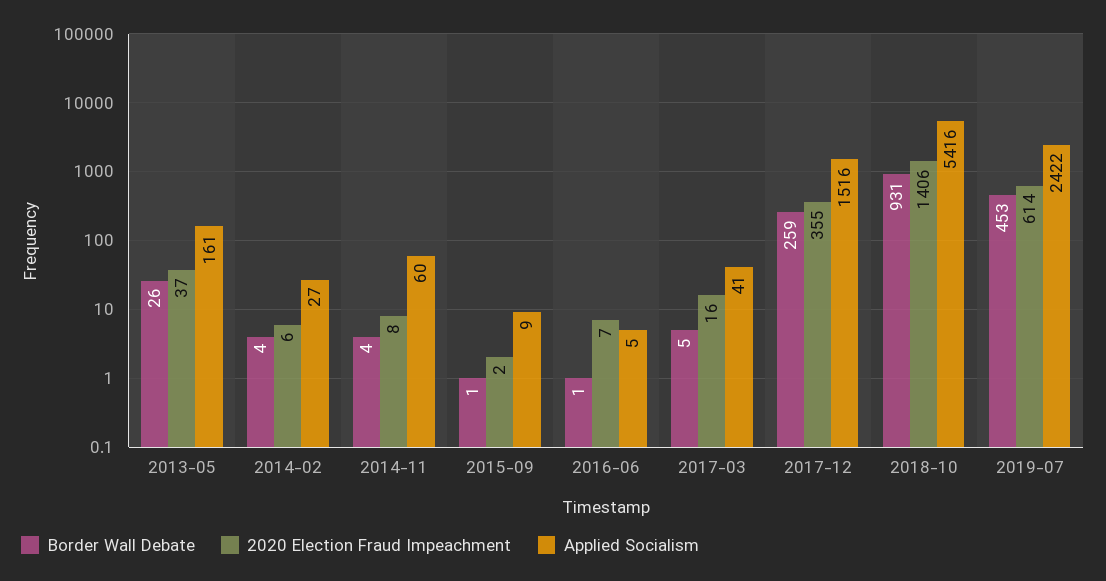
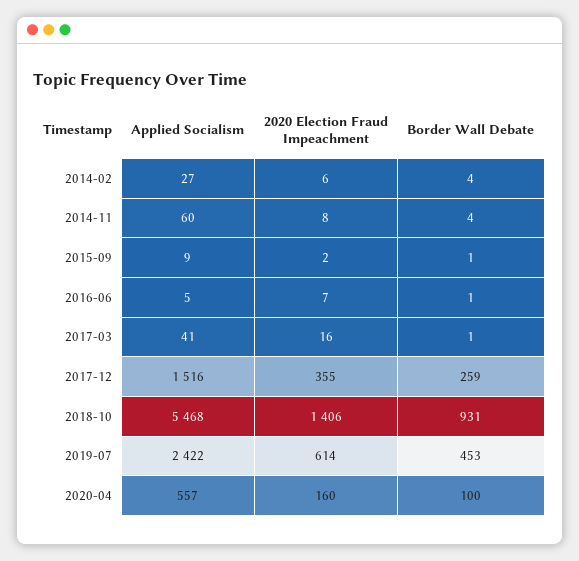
Border Wall Debate, 2013-05: 26 -> none
2020 Election Fraud Impeachment, 2013-05: 37 -> none
Applied Socialism, 2013-05: 161 -> none
Border Wall Debate, 2017-03: 5 -> 1
Applied Socialism, 2018-10: 5416 -> 5468
Applied Socialism, 2020-04: none -> 557
2020 Election Fraud Impeachment, 2020-04: none -> 160
Border Wall Debate, 2020-04: none -> 100

